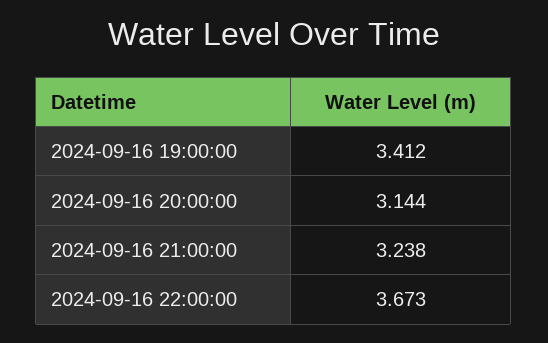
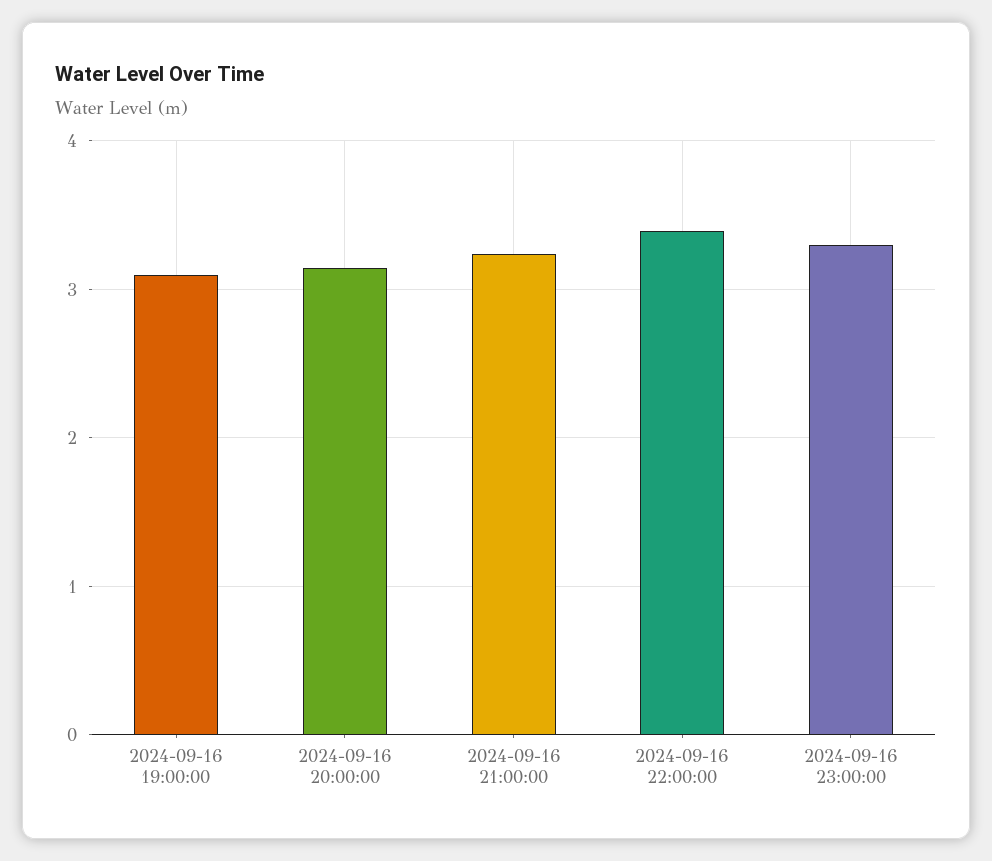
2024-09-16 19:00:00: 3.412 -> 3.1
2024-09-16 22:00:00: 3.673 -> 3.4
2024-09-16 23:00:00: none -> 3.3

